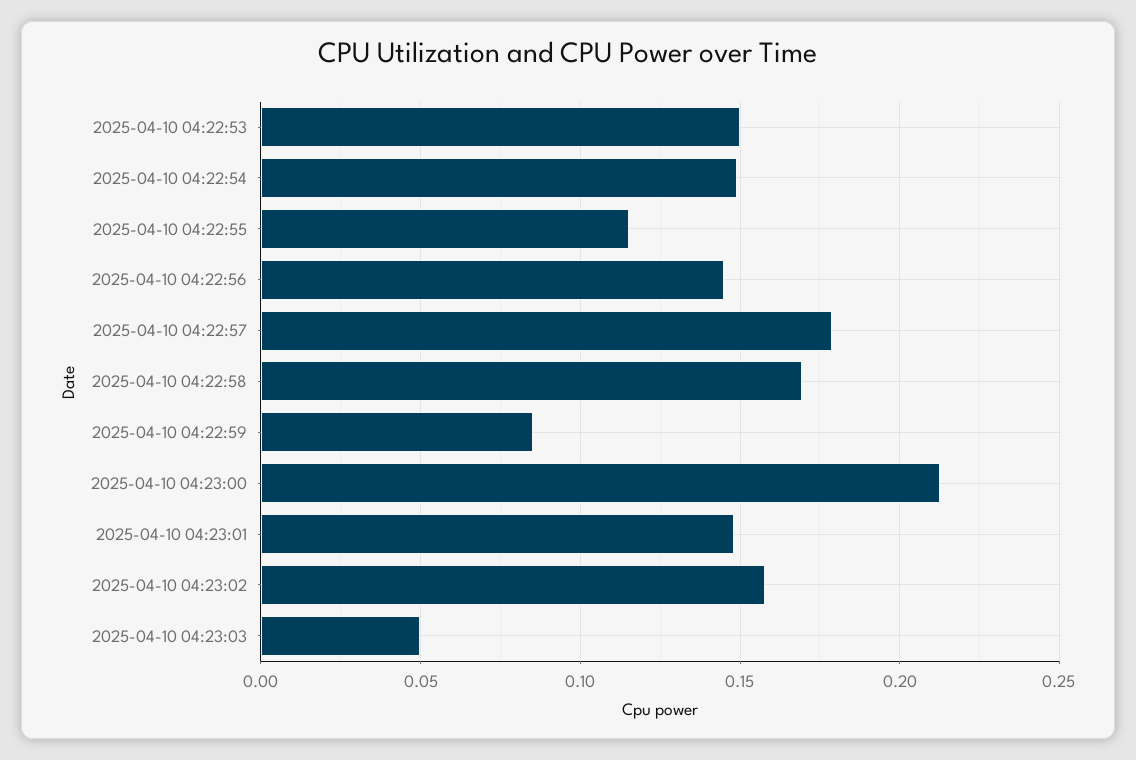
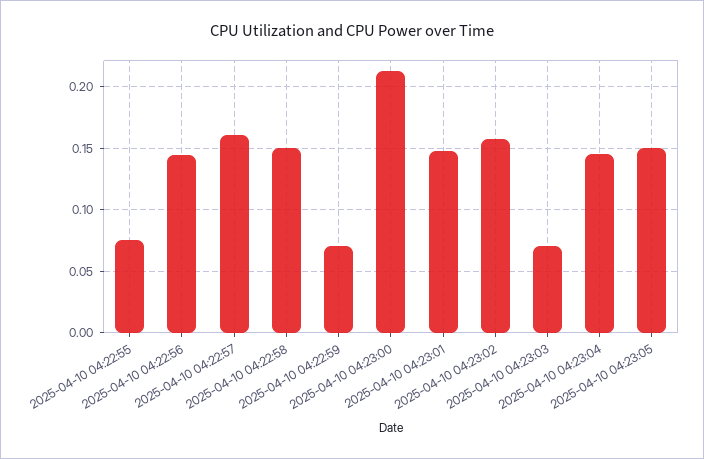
2025-04-10 04:22:53: 0.15 -> none
2025-04-10 04:22:54: 0.15 -> none
2025-04-10 04:22:55: 0.115 -> 0.075
2025-04-10 04:22:57: 0.18 -> 0.16
2025-04-10 04:22:58: 0.17 -> 0.15
2025-04-10 04:22:59: 0.085 -> 0.07
2025-04-10 04:23:03: 0.05 -> 0.07
2025-04-10 04:23:04: none -> 0.145
2025-04-10 04:23:05: none -> 0.15

